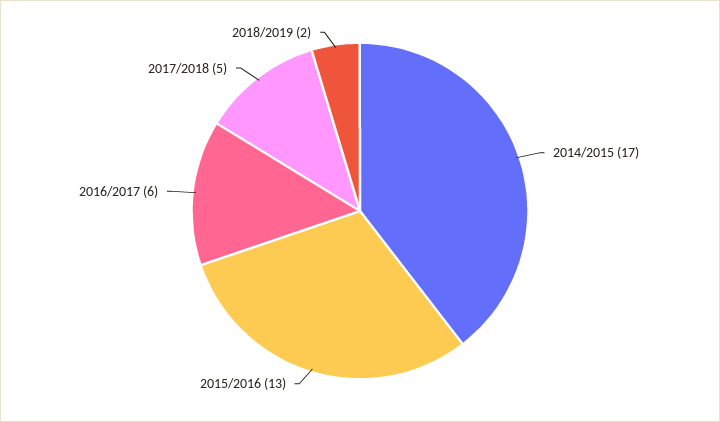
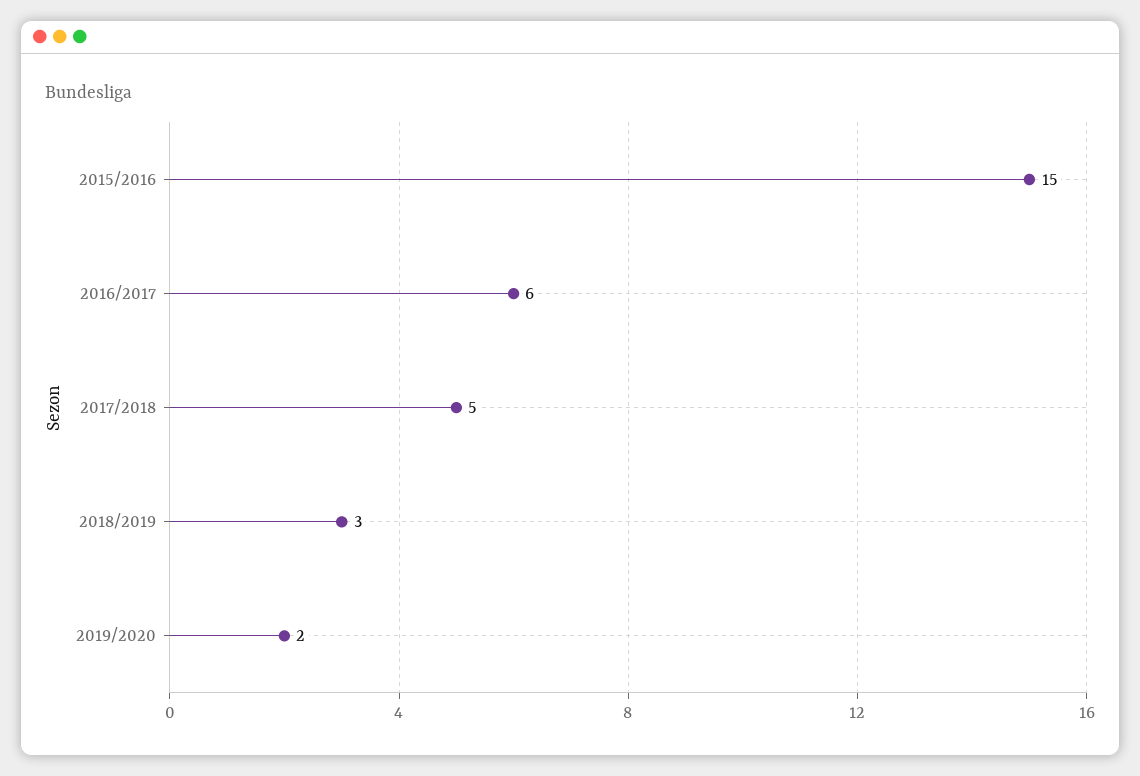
2014/2015: 17 -> none
2015/2016: 13 -> 15
2018/2019: 2 -> 3
2019/2020: none -> 2

